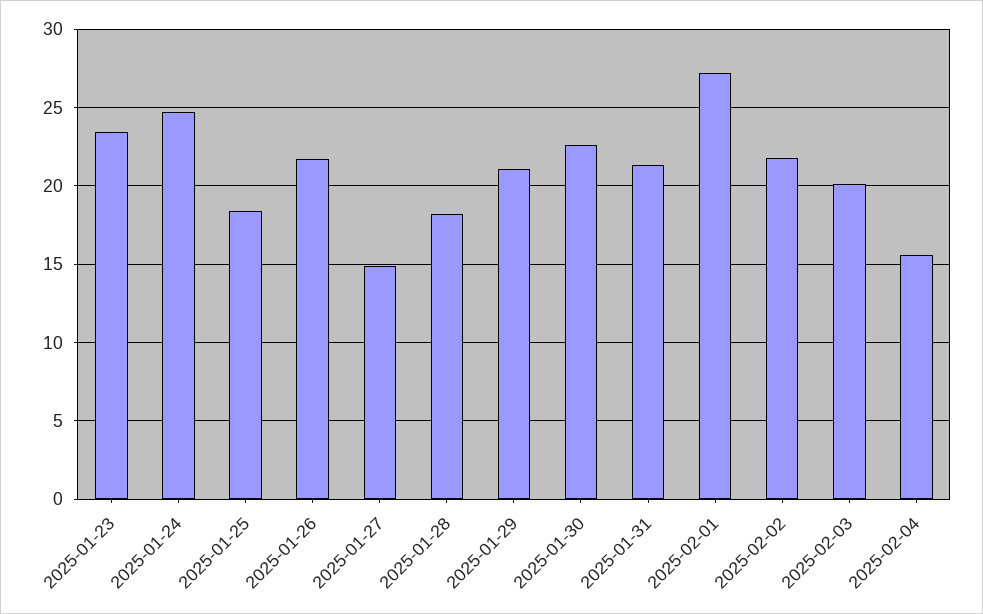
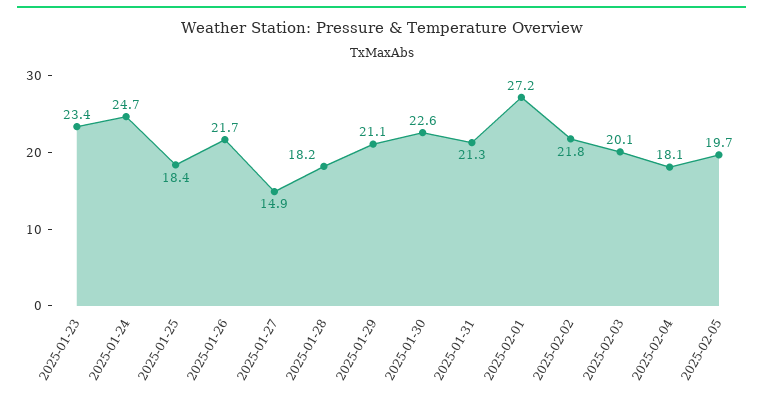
2025-02-04: 15.5 -> 18.1
2025-02-05: none -> 19.7

